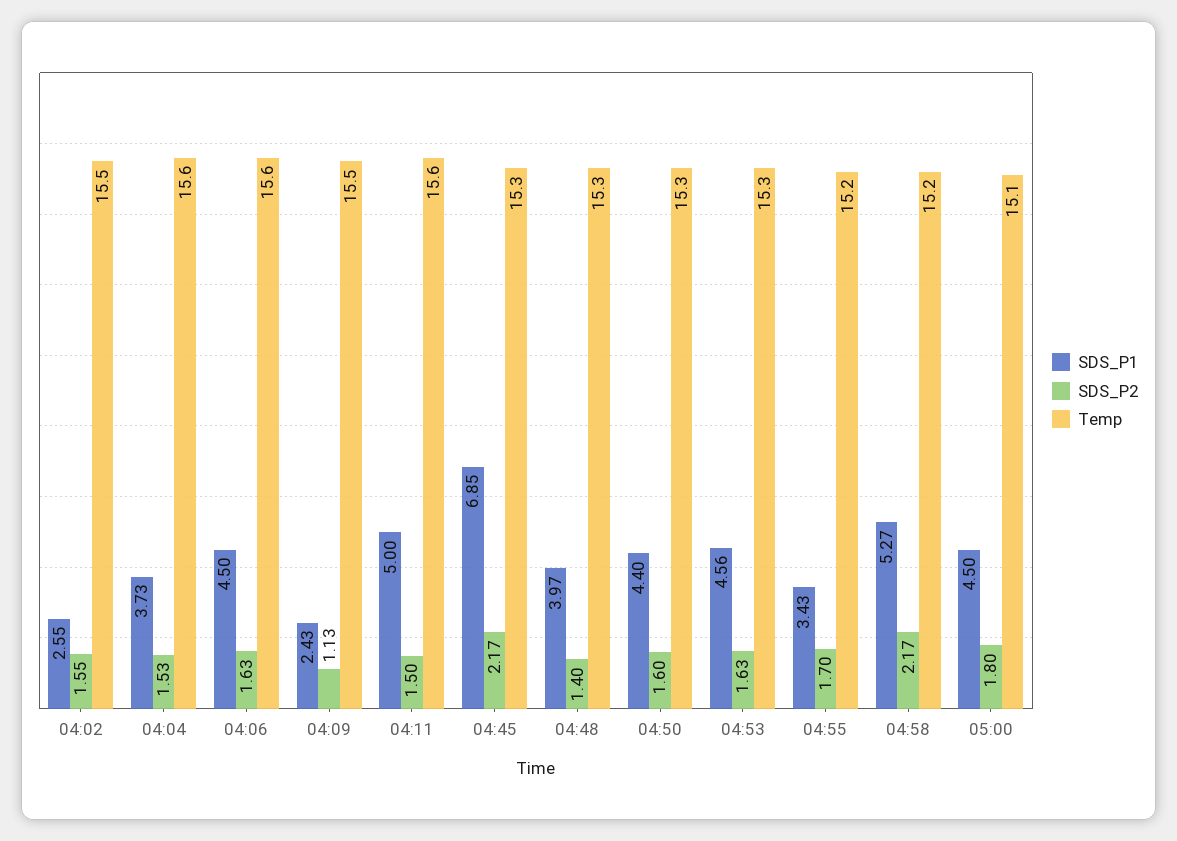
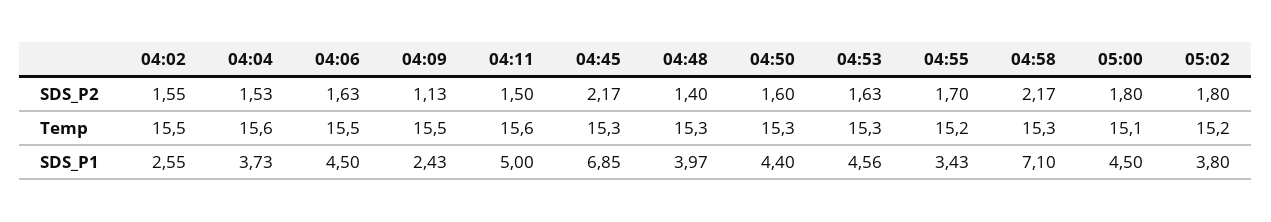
Temp, 04:06: 15.6 -> 15.5
SDS_P1, 04:58: 5.27 -> 7.1
Temp, 04:58: 15.2 -> 15.3
SDS_P2, 05:02: none -> 1.8
Temp, 05:02: none -> 15.2
SDS_P1, 05:02: none -> 3.8

